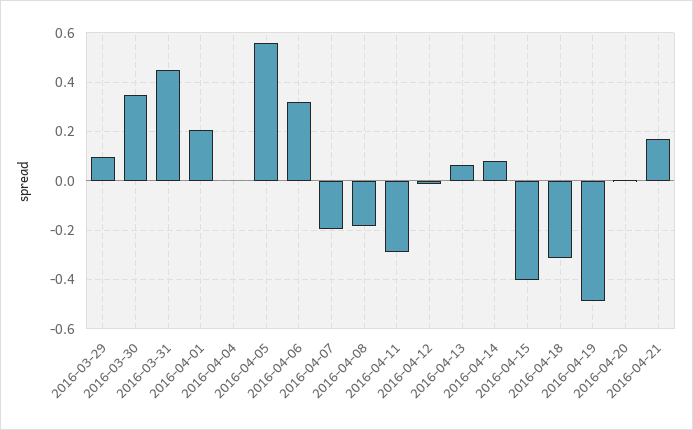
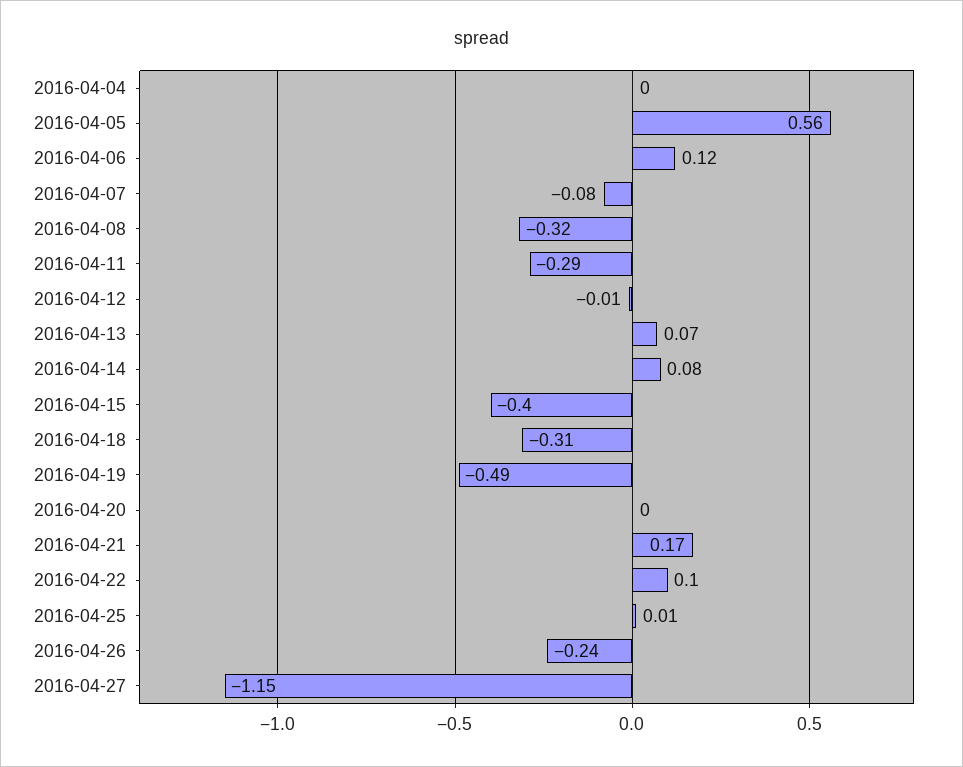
2016-03-29: 0.1 -> none
2016-03-30: 0.35 -> none
2016-03-31: 0.45 -> none
2016-04-01: 0.2 -> none
2016-04-06: 0.325 -> 0.12
2016-04-07: -0.2 -> -0.08
2016-04-08: -0.175 -> -0.32
2016-04-22: none -> 0.1
2016-04-25: none -> 0.01
2016-04-26: none -> -0.24
2016-04-27: none -> -1.15

